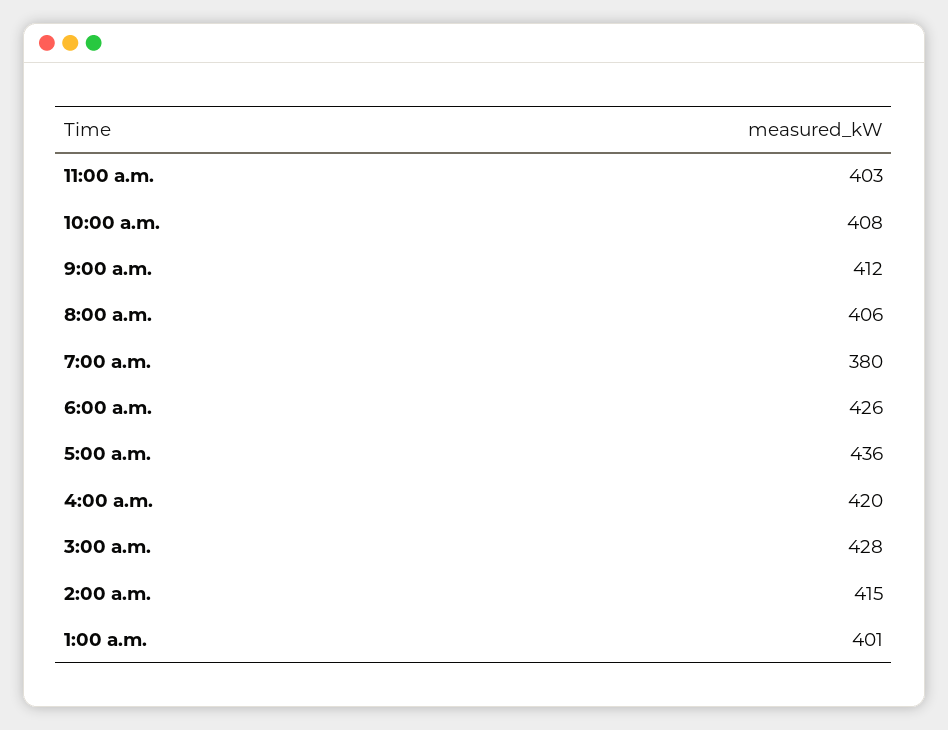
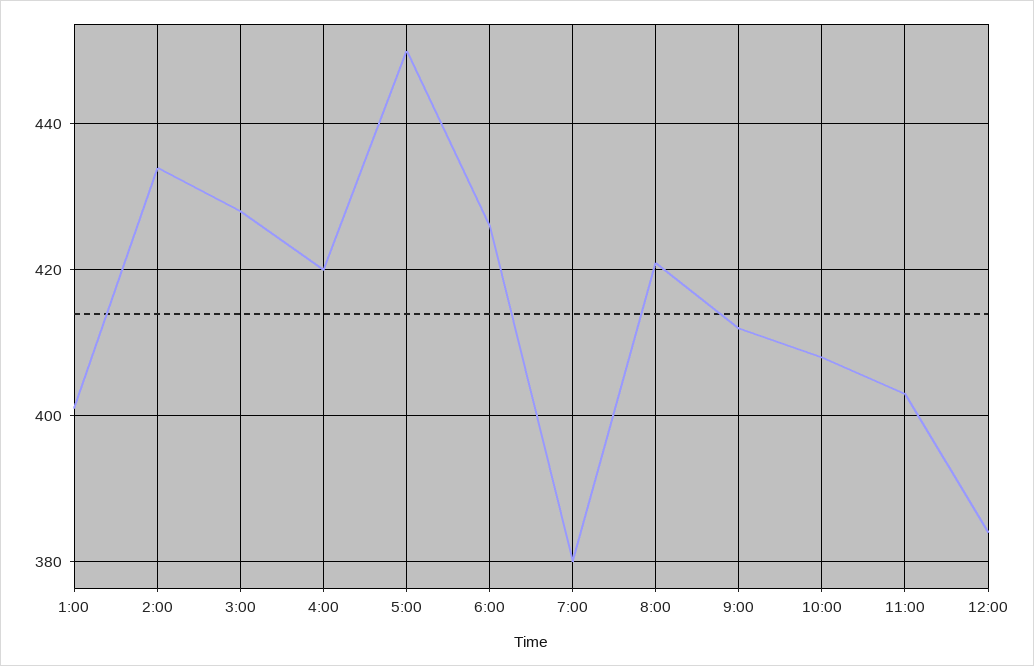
8:00 a.m.: 406 -> 420
5:00 a.m.: 436 -> 450
2:00 a.m.: 415 -> 435
12:00: none -> 385

